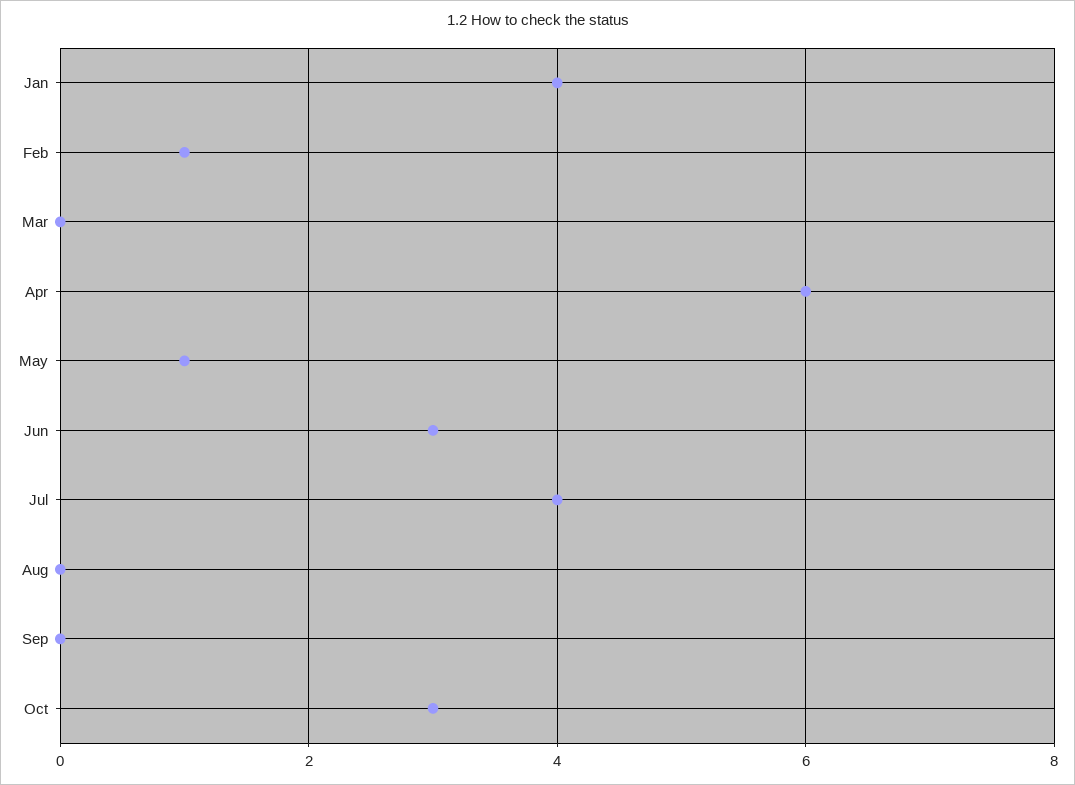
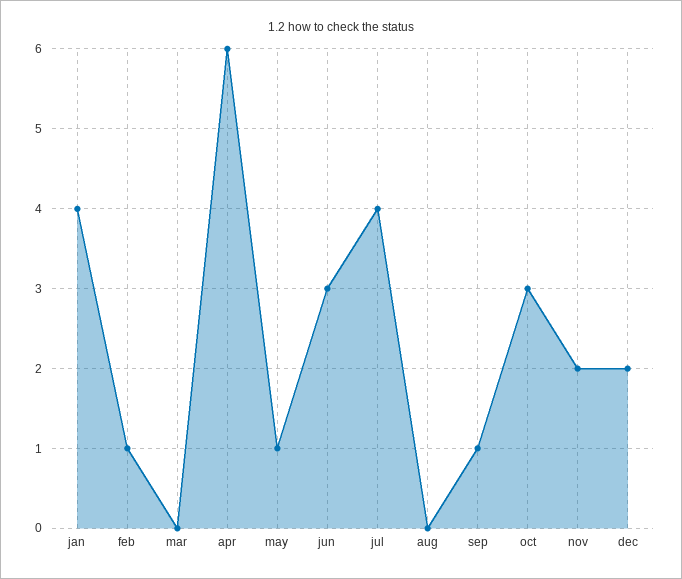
Sep: 0 -> 1
nov: none -> 2
dec: none -> 2

